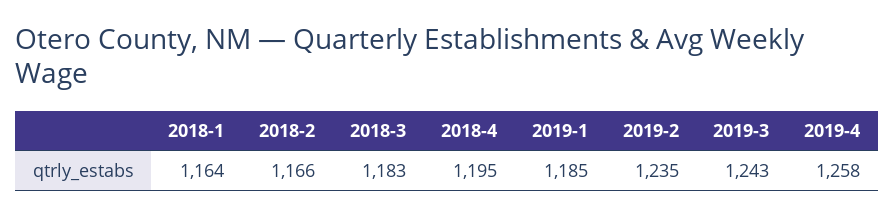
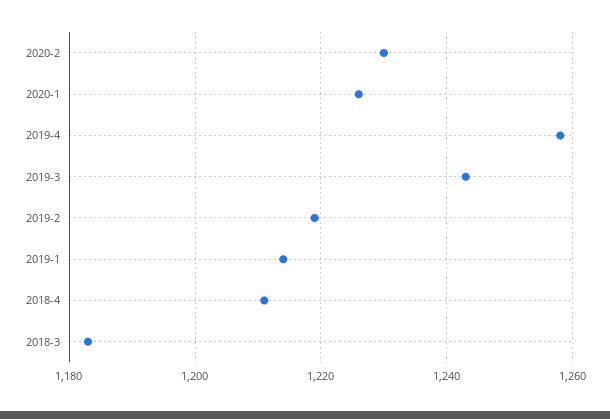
2018-1: 1164 -> none
2018-2: 1166 -> none
2018-4: 1195 -> 1210
2019-1: 1185 -> 1215
2019-2: 1235 -> 1220
2020-2: none -> 1230
2020-1: none -> 1225

